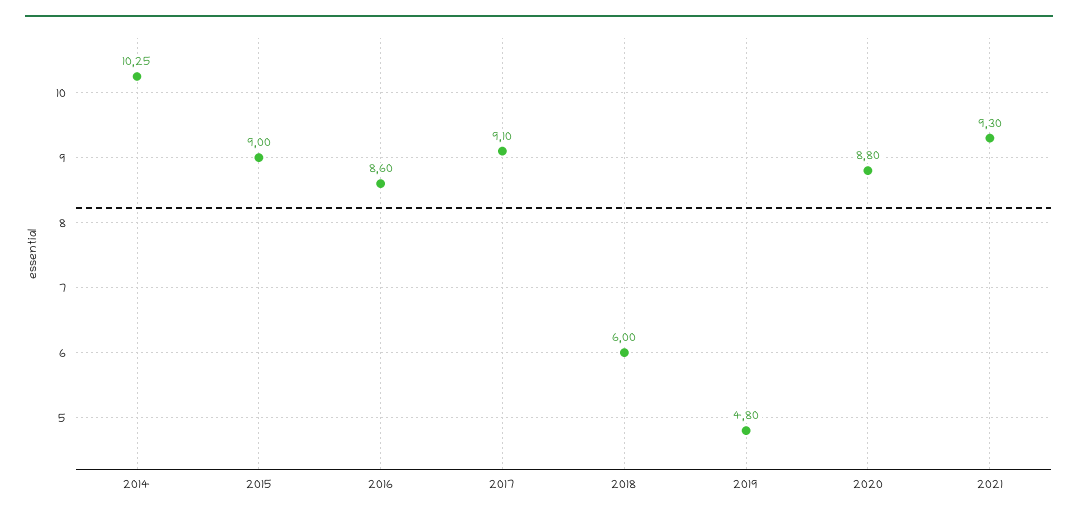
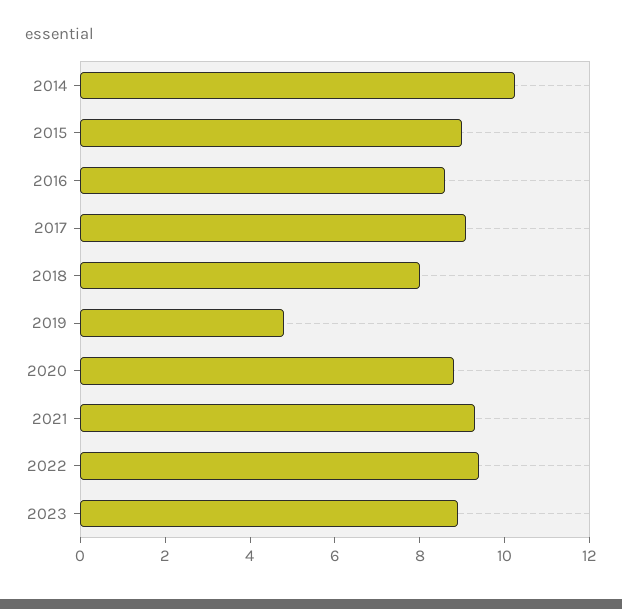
2018: 6 -> 8
2022: none -> 9.5
2023: none -> 9

